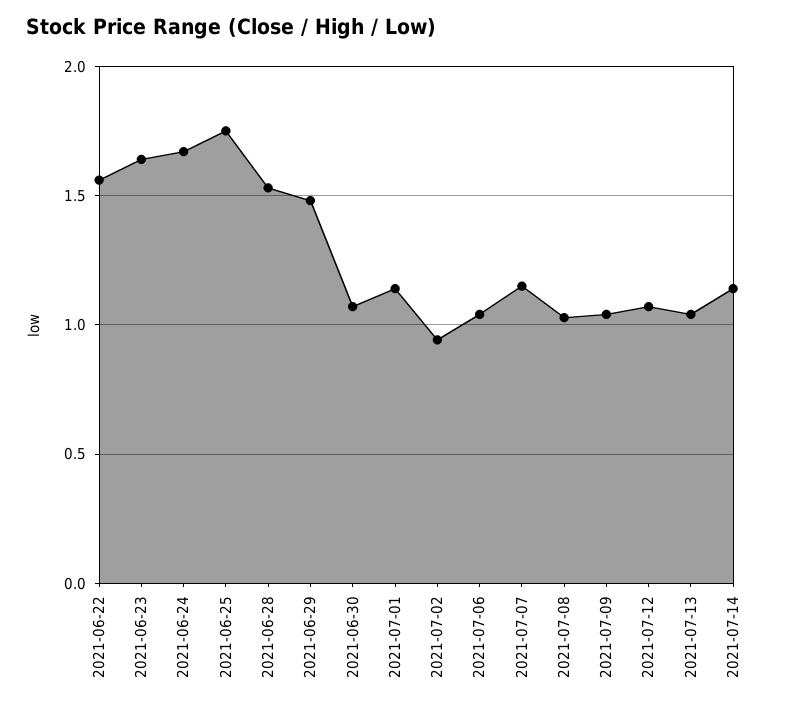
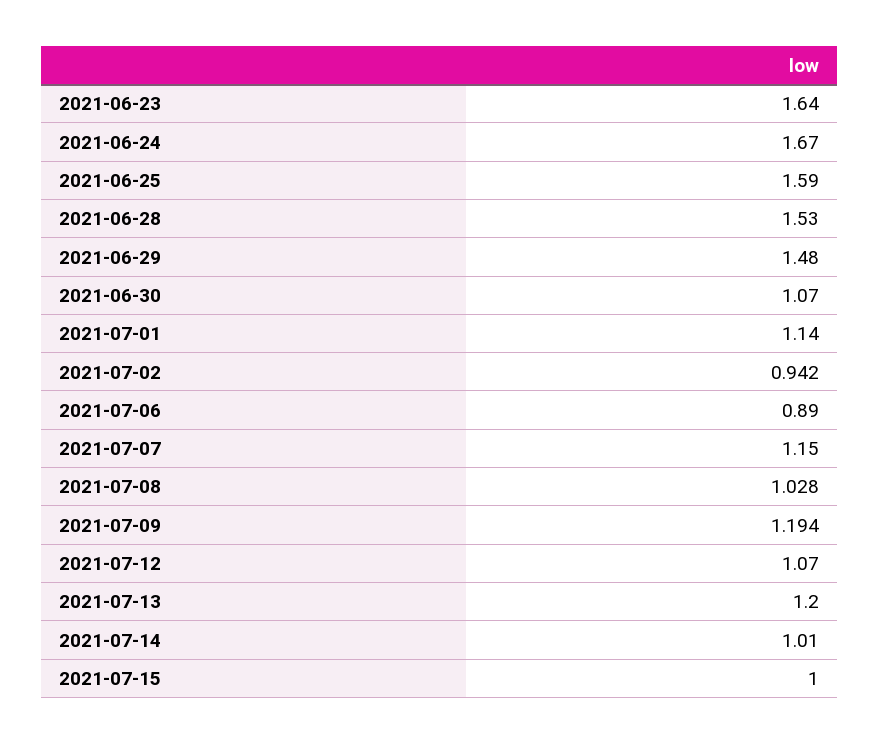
2021-06-22: 1.55 -> none
2021-06-25: 1.75 -> 1.59
2021-07-06: 1.05 -> 0.89
2021-07-09: 1.05 -> 1.194
2021-07-13: 1.05 -> 1.2
2021-07-14: 1.15 -> 1.01
2021-07-15: none -> 1

